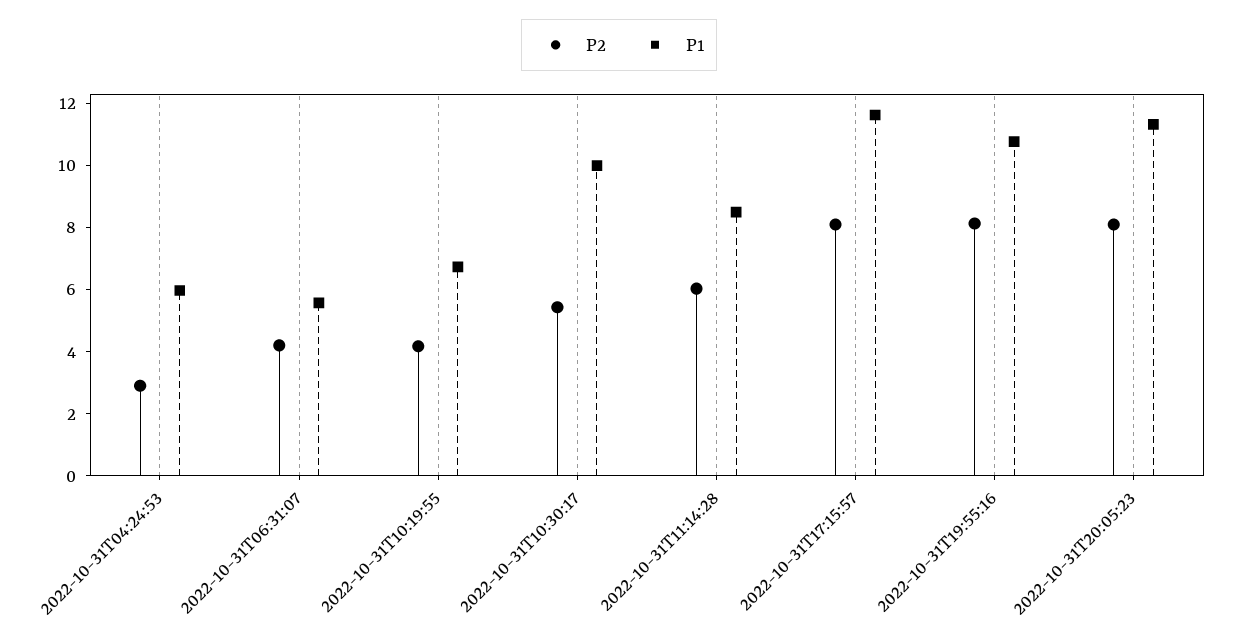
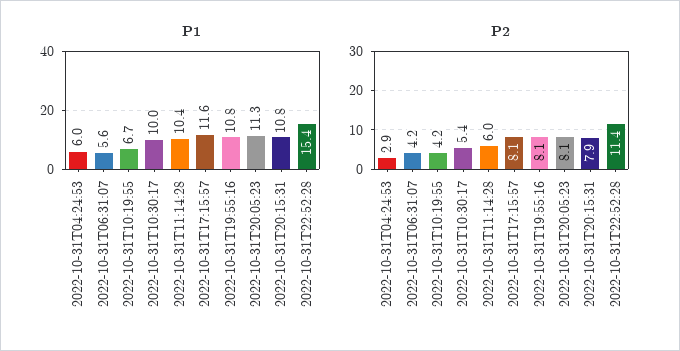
P1, 2022-10-31T11:14:28: 8.5 -> 10.4
P1, 2022-10-31T20:15:31: none -> 10.8
P1, 2022-10-31T22:52:28: none -> 15.4
P2, 2022-10-31T20:15:31: none -> 7.9
P2, 2022-10-31T22:52:28: none -> 11.4

